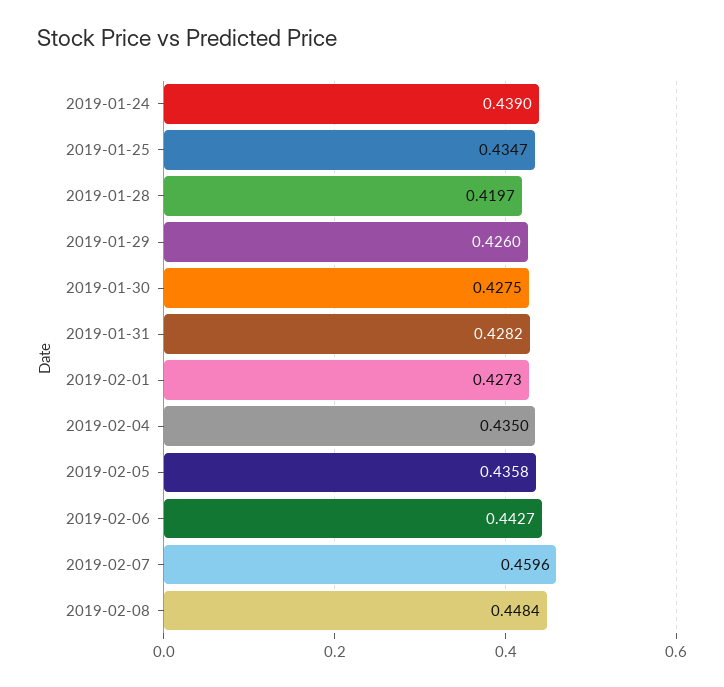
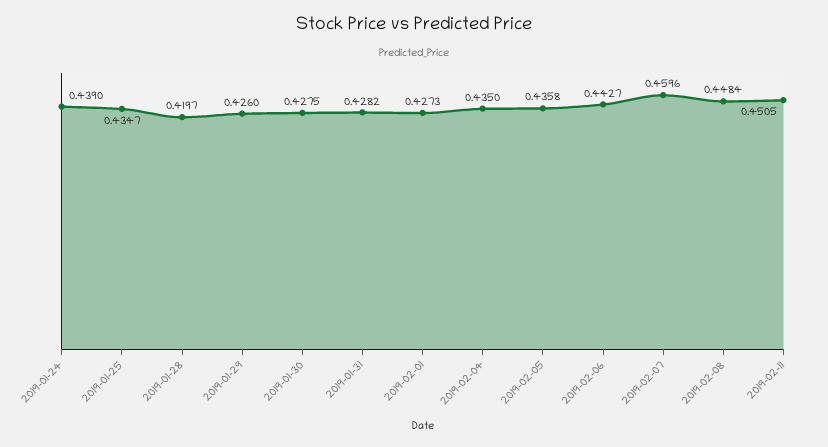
2019-02-11: none -> 0.4505

